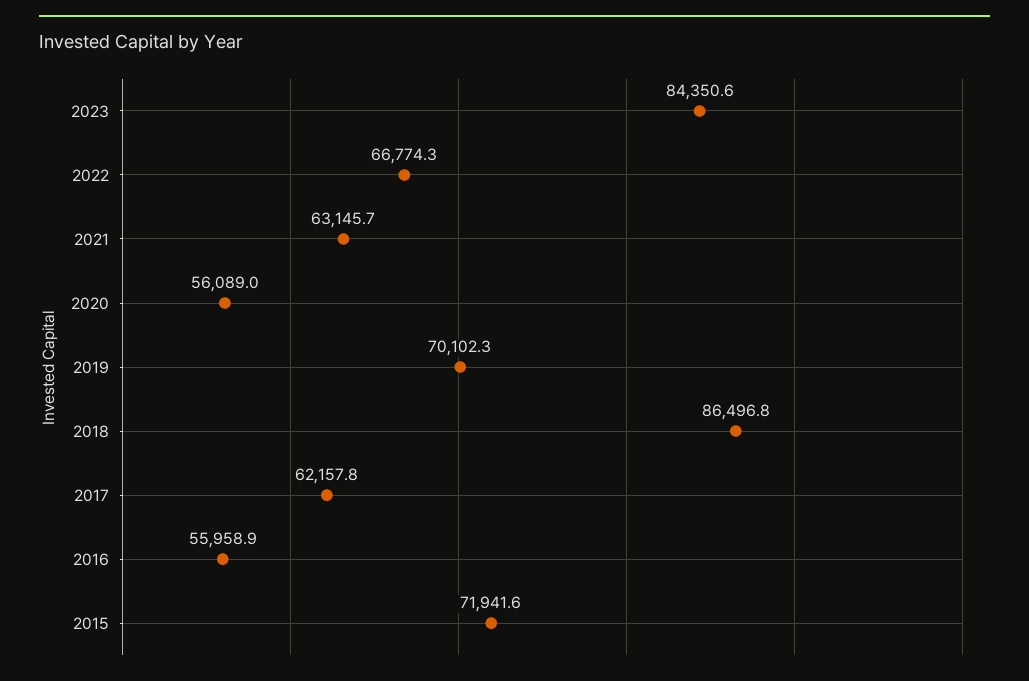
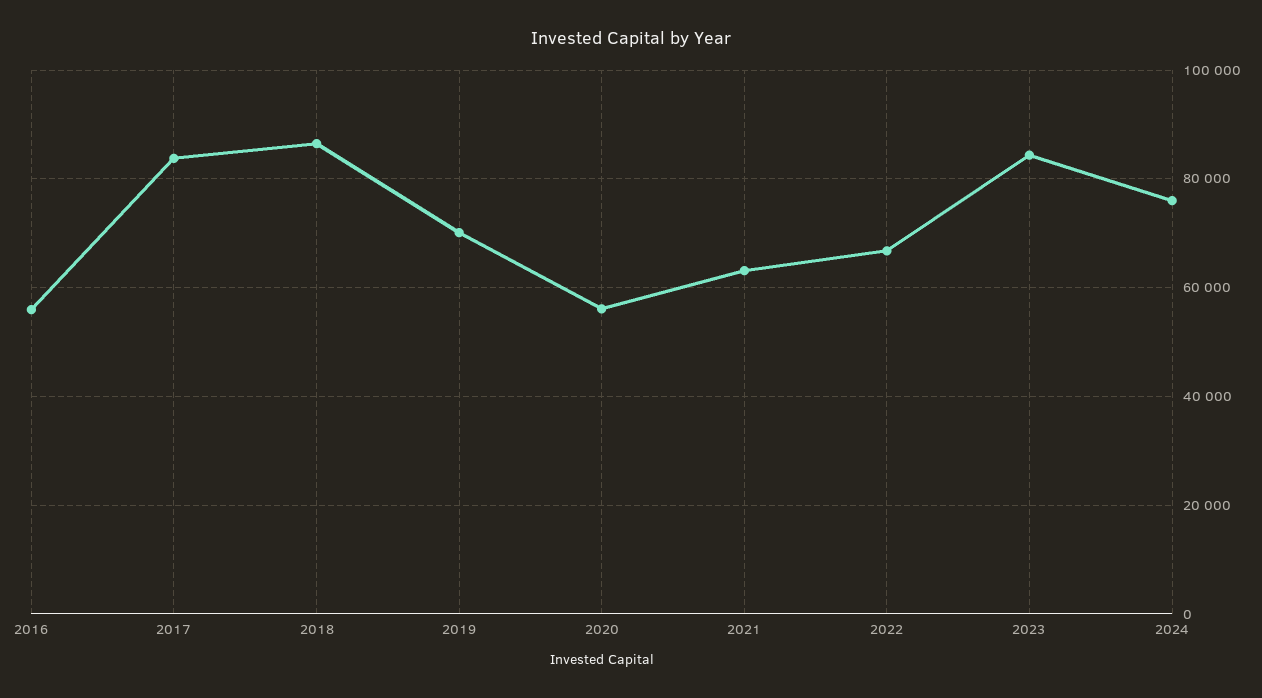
2017: 62157.8 -> 84000
2015: 71941.6 -> none
2024: none -> 76000

